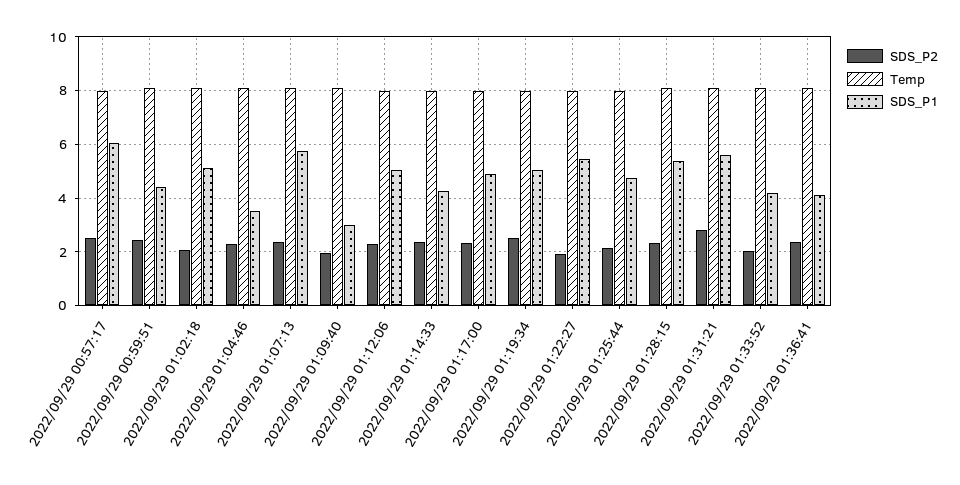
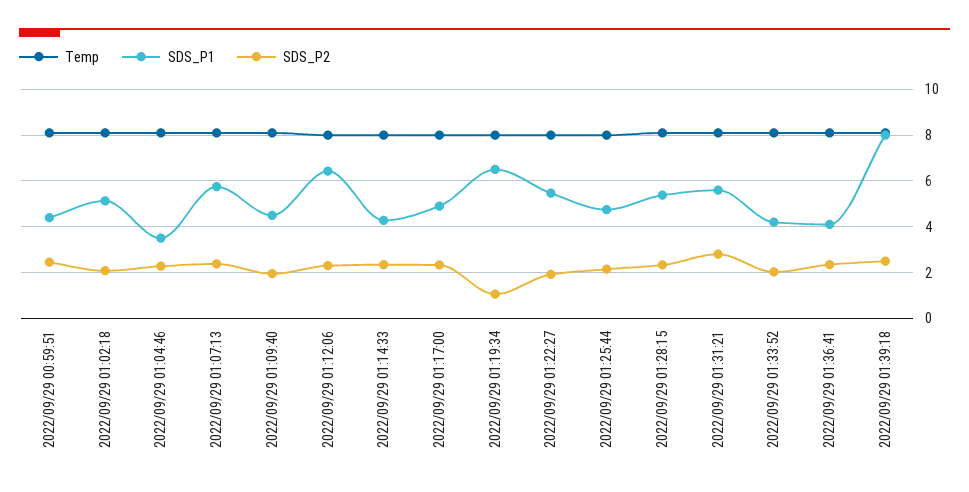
SDS_P2, 2022/09/29 00:57:17: 2.5 -> none
Temp, 2022/09/29 00:57:17: 8 -> none
SDS_P1, 2022/09/29 00:57:17: 6 -> none
SDS_P1, 2022/09/29 01:09:40: 3 -> 4.5
SDS_P1, 2022/09/29 01:12:06: 5 -> 6.5
SDS_P2, 2022/09/29 01:19:34: 2.5 -> 1
SDS_P1, 2022/09/29 01:19:34: 5 -> 6.5
Temp, 2022/09/29 01:39:18: none -> 8
SDS_P1, 2022/09/29 01:39:18: none -> 8
SDS_P2, 2022/09/29 01:39:18: none -> 2.5

